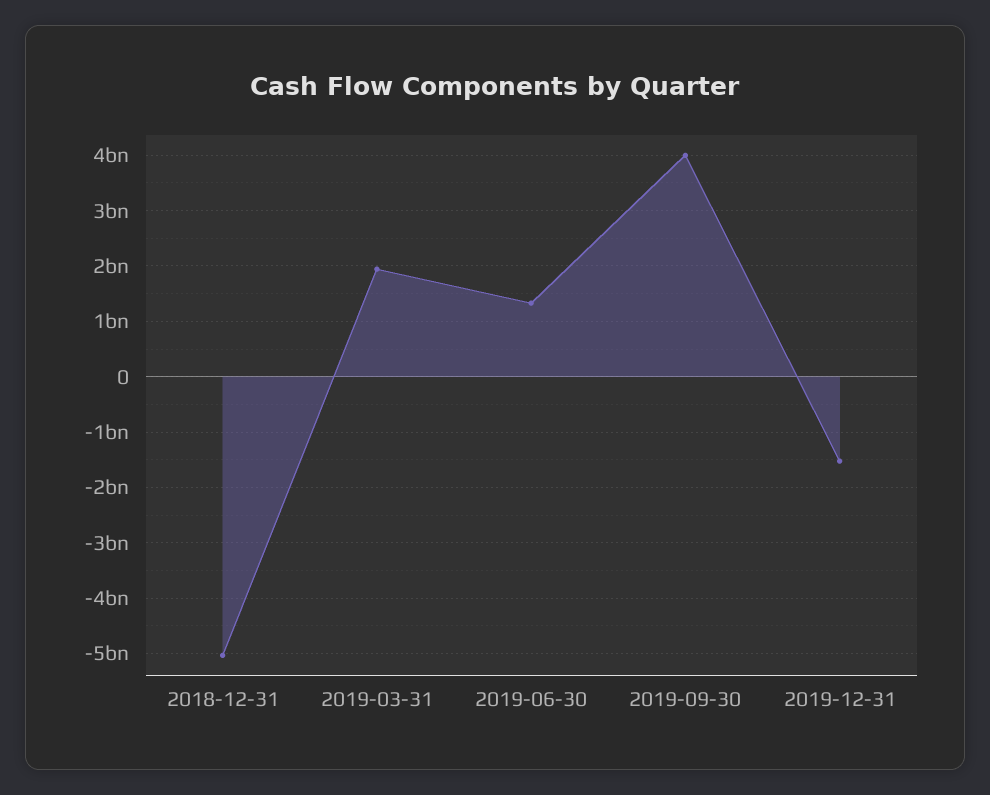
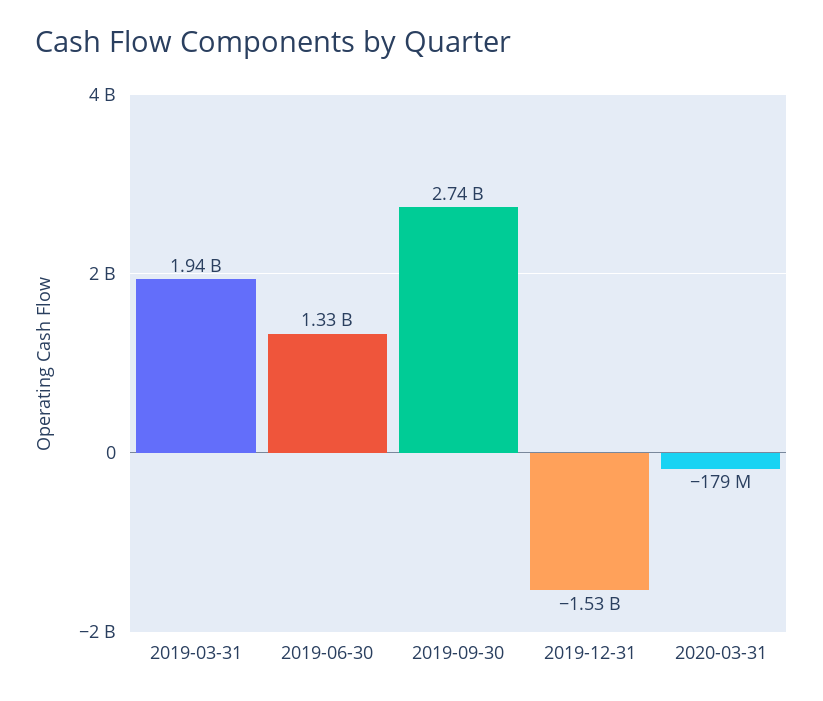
2018-12-31: -5000000000 -> none
2019-09-30: 4000000000 -> 2740000000
2020-03-31: none -> -179000000

